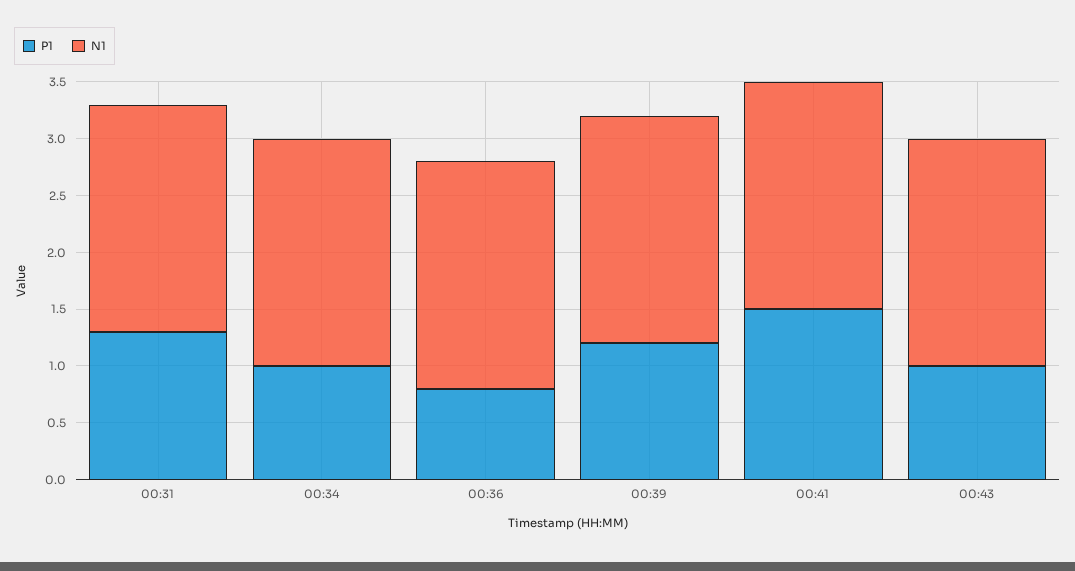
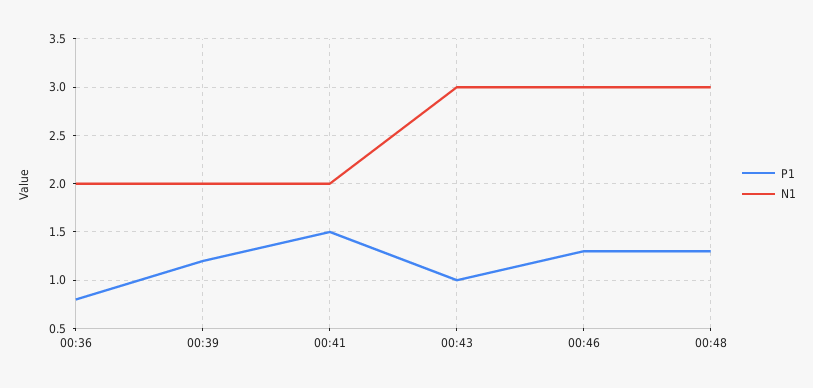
P1, 00:31: 1.3 -> none
N1, 00:31: 2 -> none
P1, 00:34: 1 -> none
N1, 00:34: 2 -> none
N1, 00:43: 2 -> 3
P1, 00:46: none -> 1.3
N1, 00:46: none -> 3
P1, 00:48: none -> 1.3
N1, 00:48: none -> 3

